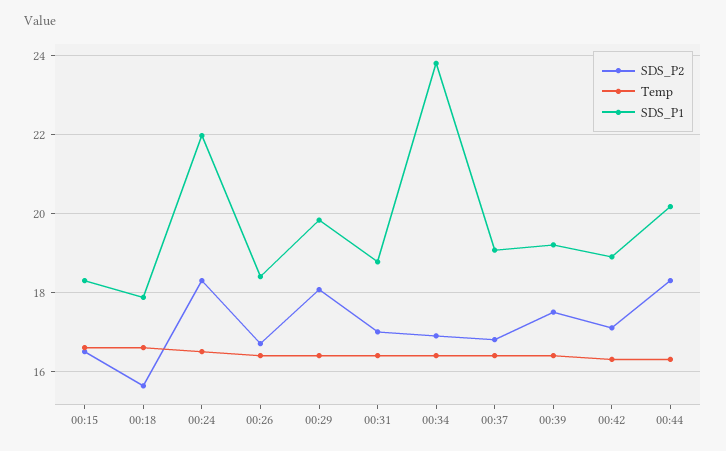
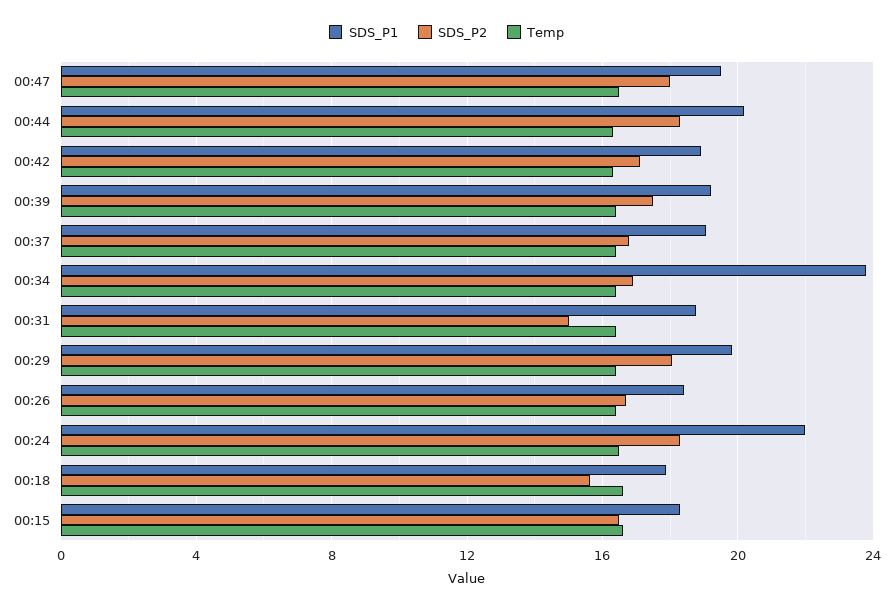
SDS_P2, 00:31: 17 -> 15
SDS_P1, 00:47: none -> 19.5
SDS_P2, 00:47: none -> 18
Temp, 00:47: none -> 16.5

